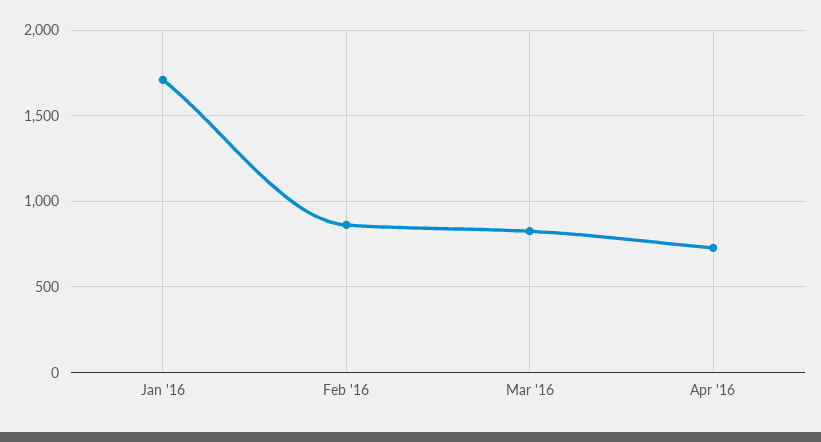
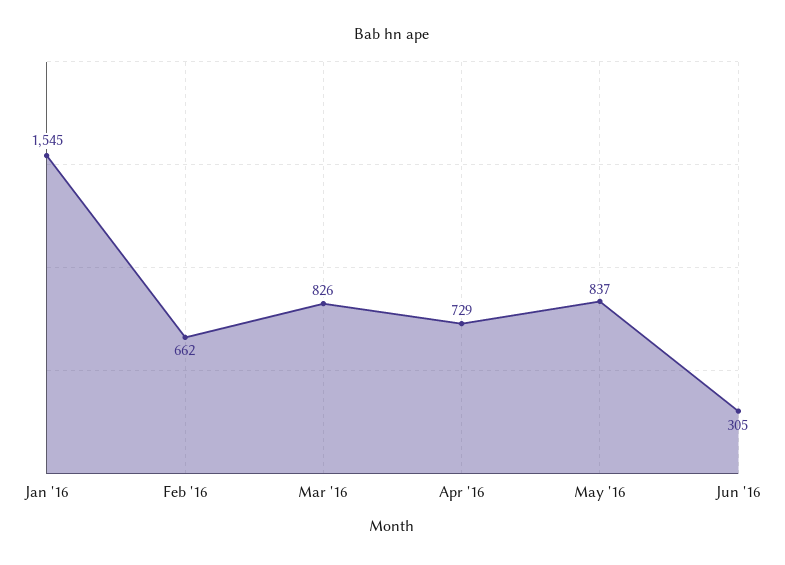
Jan '16: 1700 -> 1545
Feb '16: 850 -> 662
May '16: none -> 837
Jun '16: none -> 305

